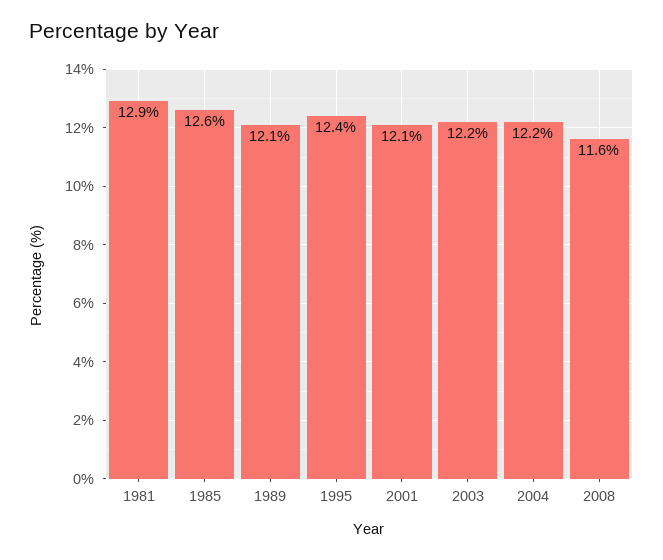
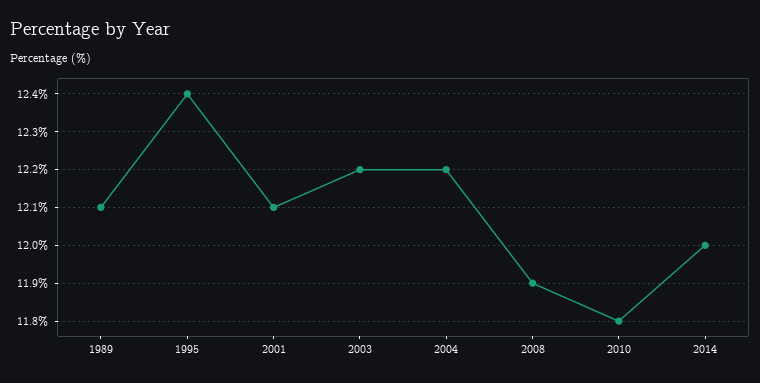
1981: 12.9 -> none
1985: 12.6 -> none
2008: 11.6 -> 11.9
2010: none -> 11.8
2014: none -> 12

